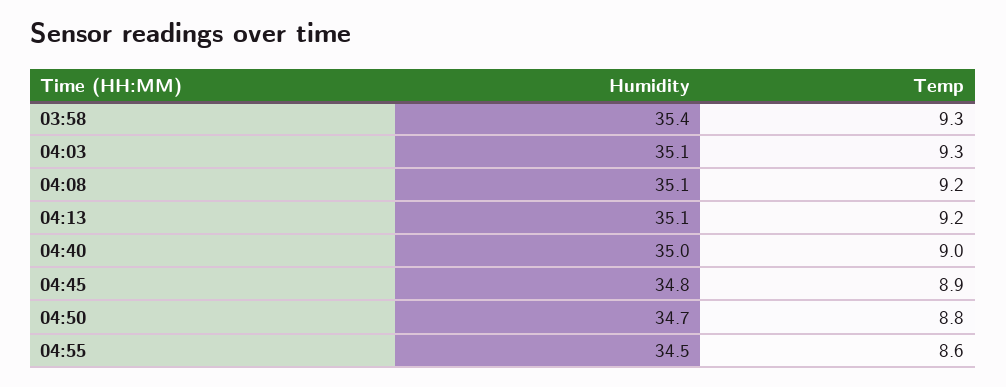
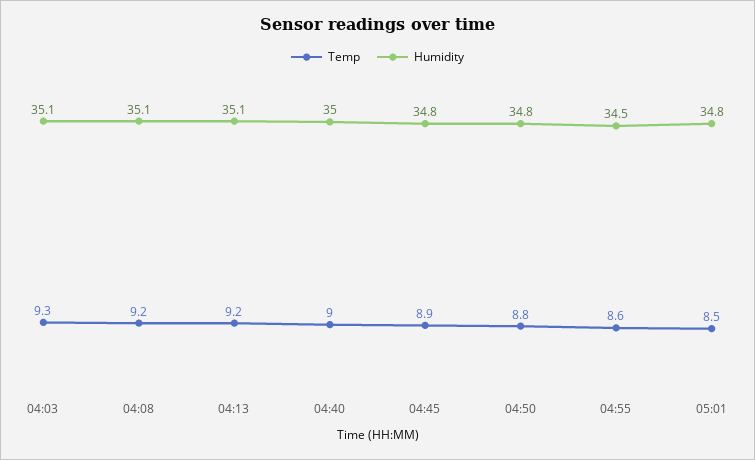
Humidity, 03:58: 35.4 -> none
Temp, 03:58: 9.3 -> none
Humidity, 04:50: 34.7 -> 34.8
Temp, 05:01: none -> 8.5
Humidity, 05:01: none -> 34.8

